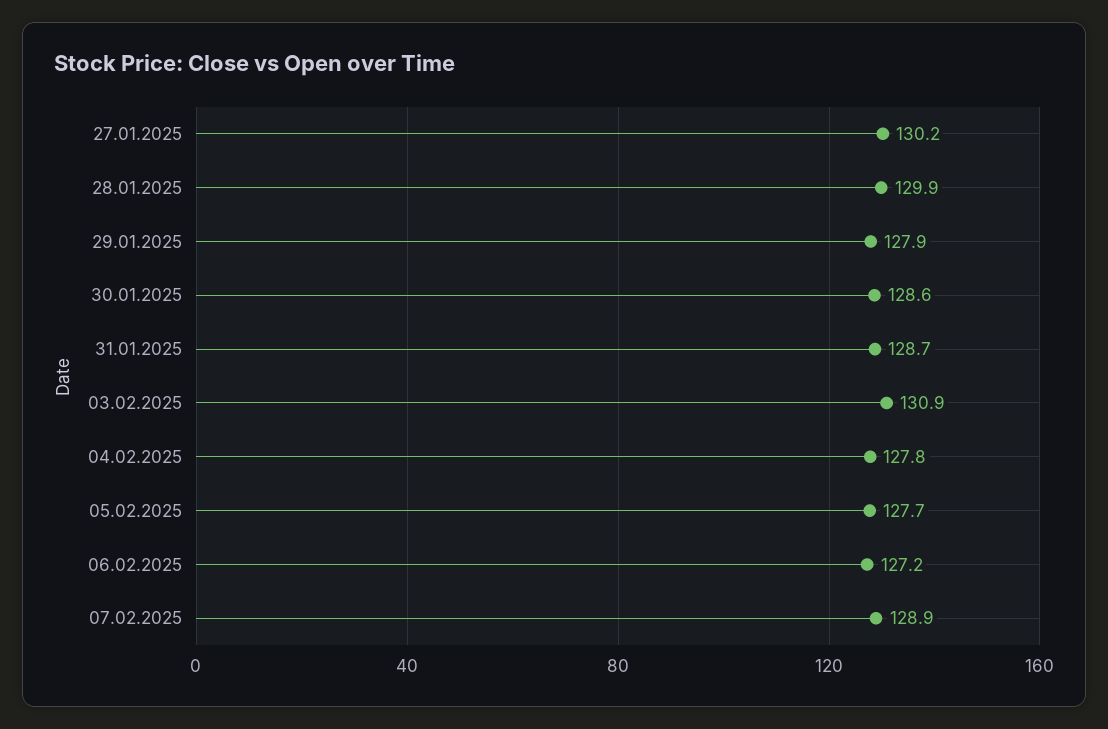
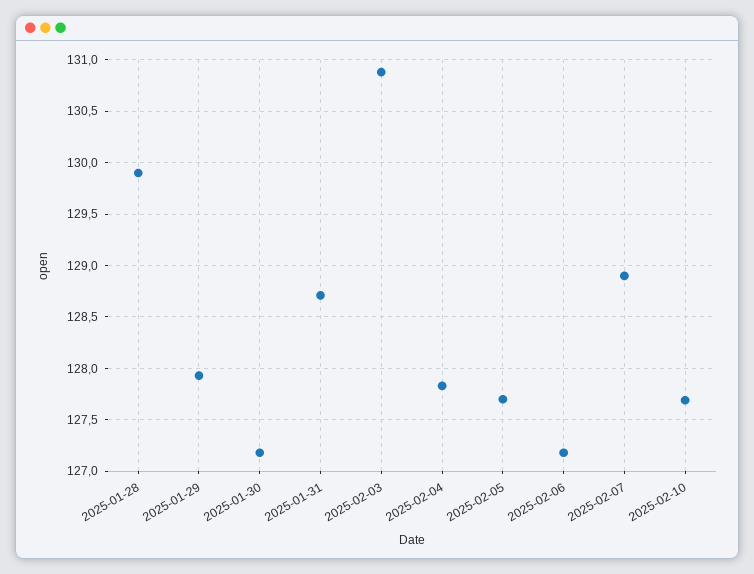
27.01.2025: 130.2 -> none
30.01.2025: 128.6 -> 127.2
2025-02-10: none -> 127.7

